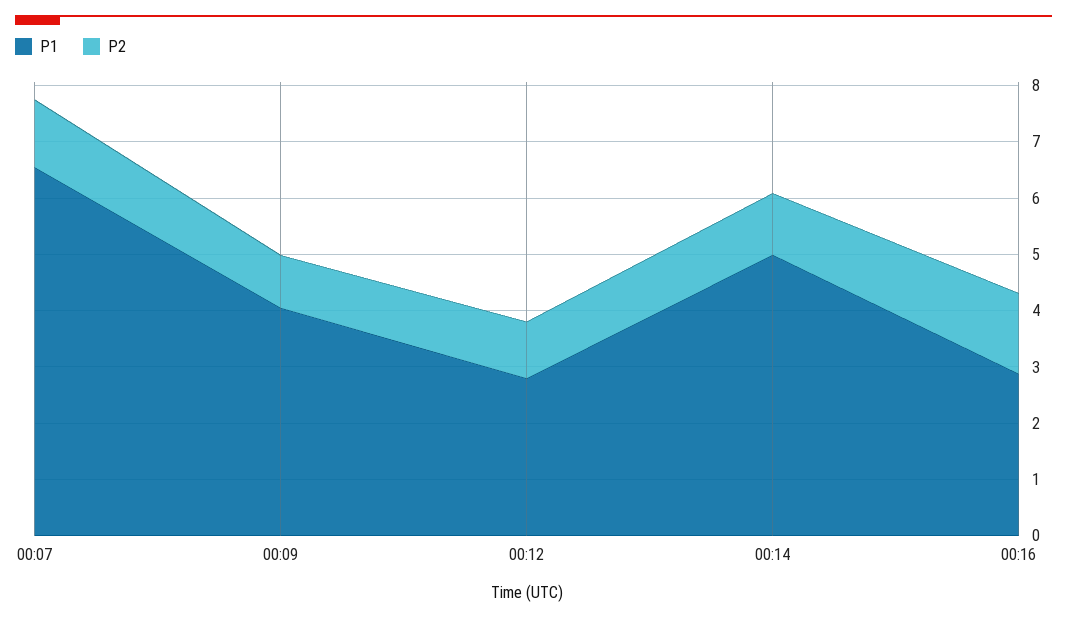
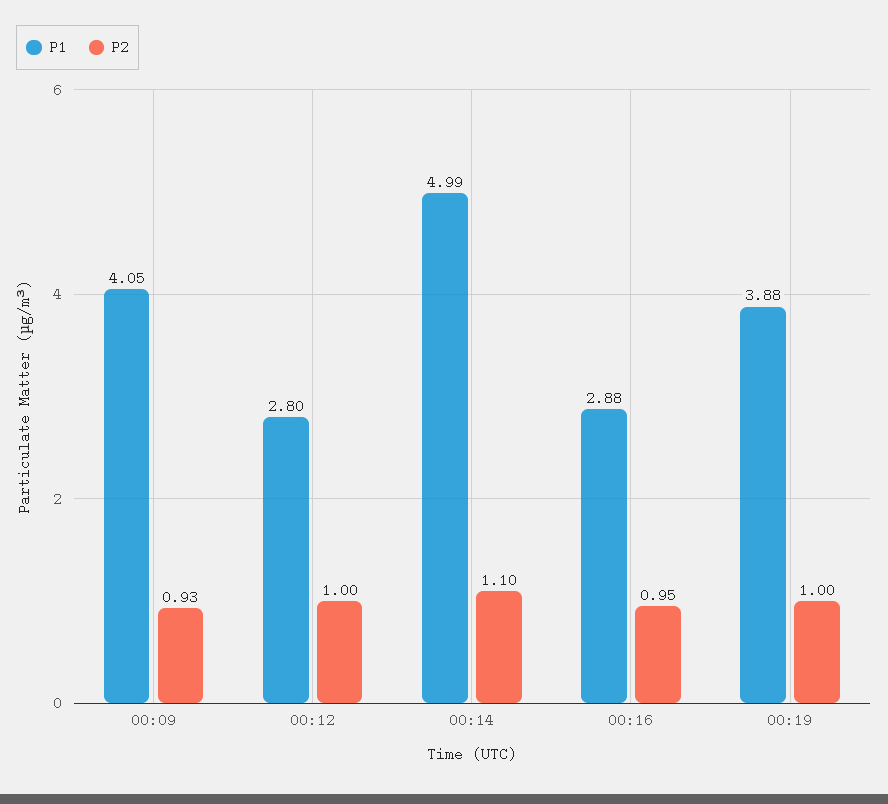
P1, 00:07: 6.6 -> none
P2, 00:07: 1.2 -> none
P2, 00:16: 1.4 -> 0.95
P1, 00:19: none -> 3.88
P2, 00:19: none -> 1

